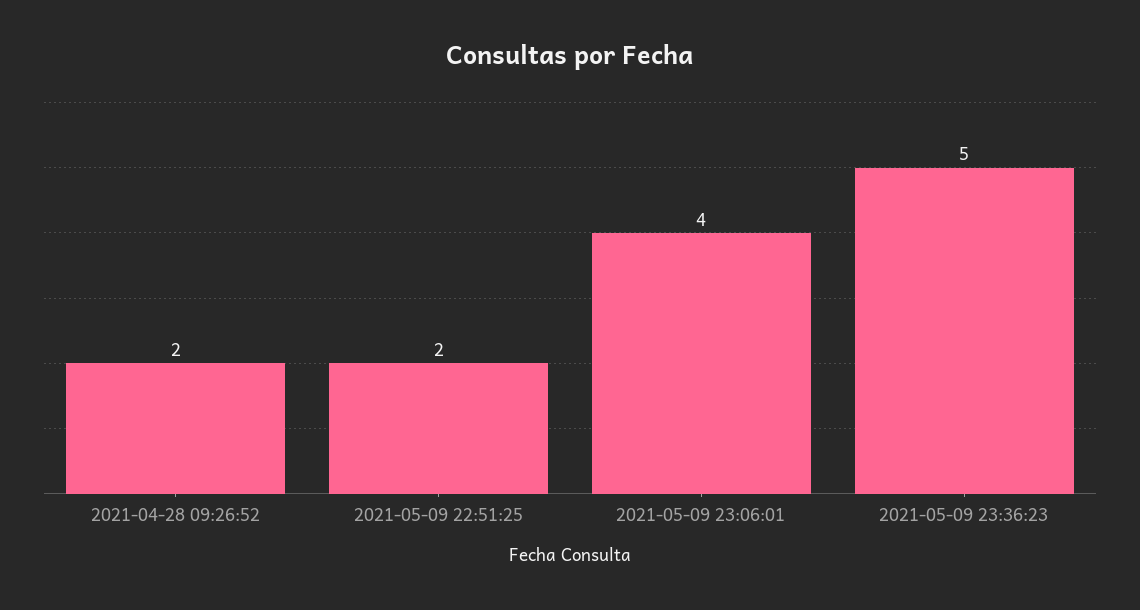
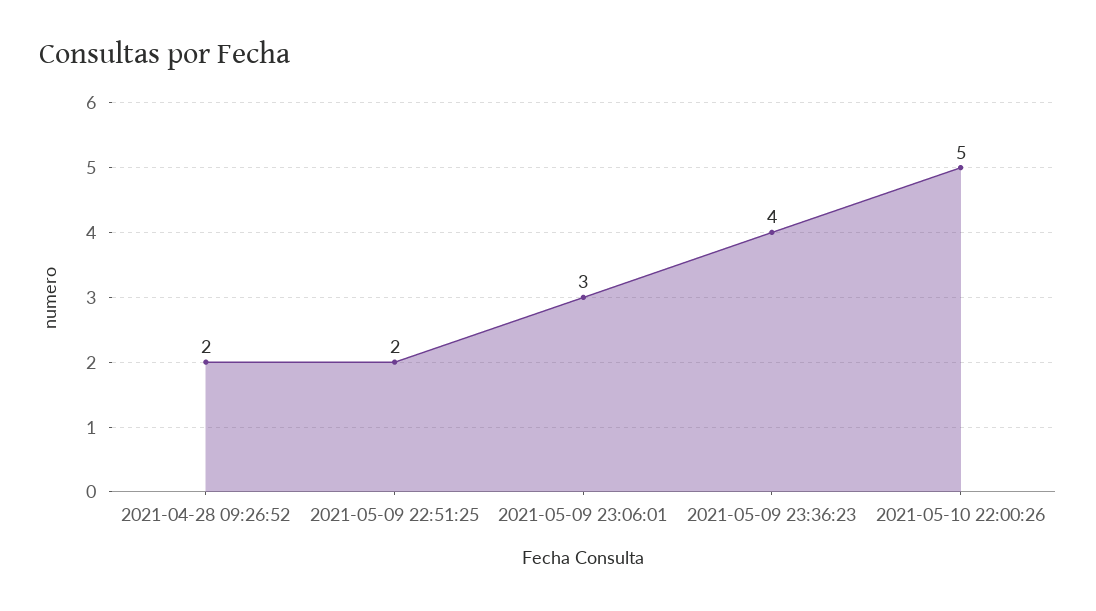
2021-05-09 23:06:01: 4 -> 3
2021-05-09 23:36:23: 5 -> 4
2021-05-10 22:00:26: none -> 5

